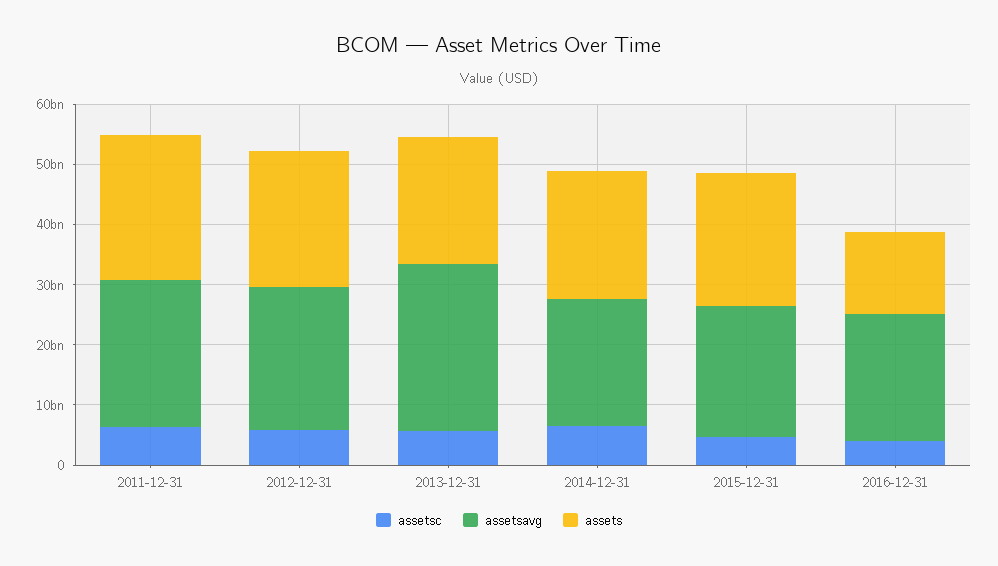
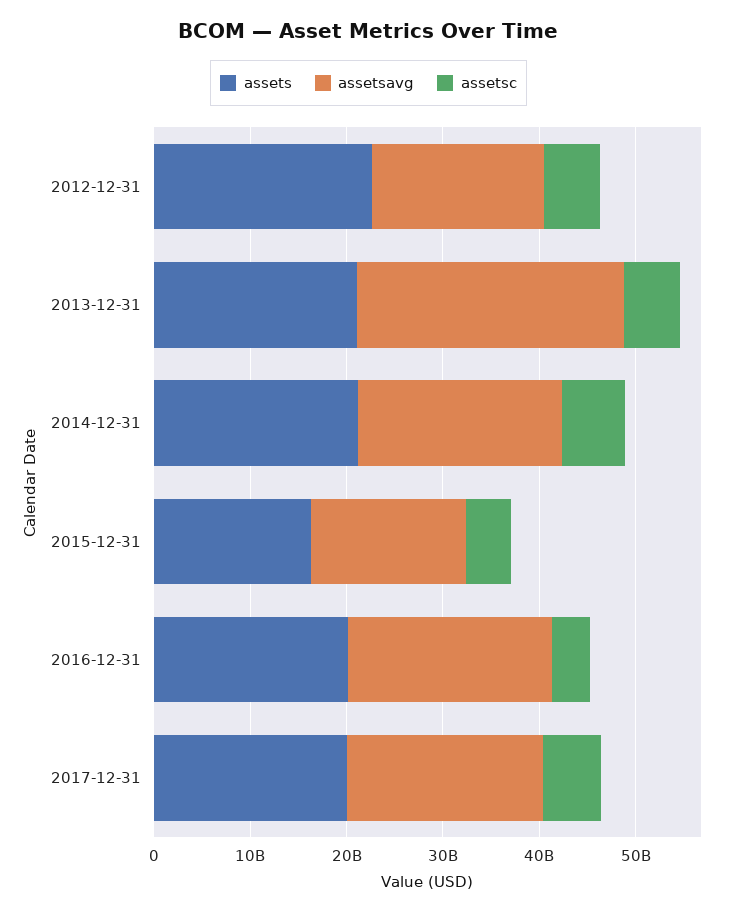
assetsc, 2011-12-31: 6000000000 -> none
assetsavg, 2011-12-31: 24000000000 -> none
assets, 2011-12-31: 24000000000 -> none
assetsavg, 2012-12-31: 24000000000 -> 18000000000
assetsavg, 2015-12-31: 22000000000 -> 16000000000
assets, 2015-12-31: 22000000000 -> 16000000000
assets, 2016-12-31: 14000000000 -> 20000000000
assets, 2017-12-31: none -> 20000000000
assetsavg, 2017-12-31: none -> 20000000000
assetsc, 2017-12-31: none -> 6000000000

